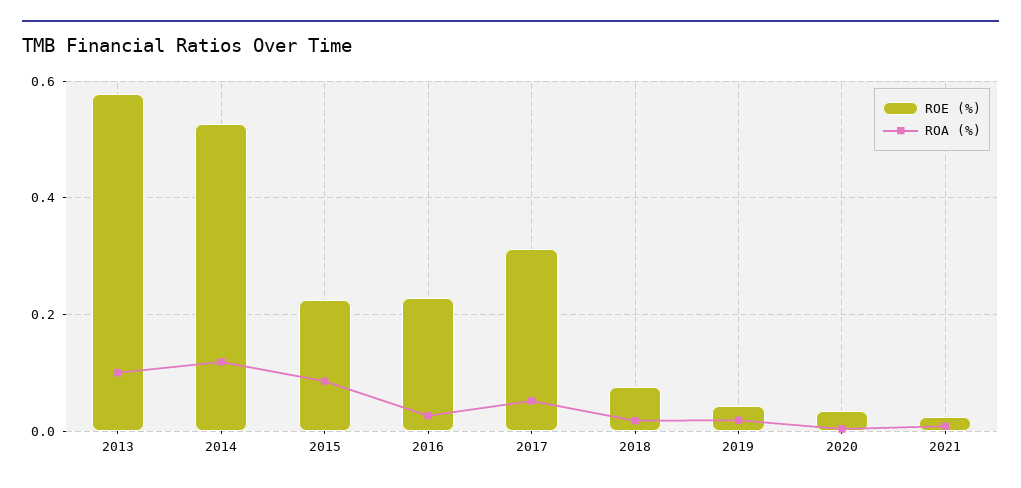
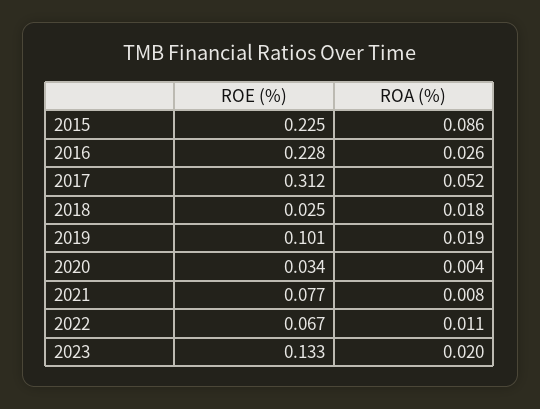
ROE (%), 2013: 0.58 -> none
ROA (%), 2013: 0.1 -> none
ROE (%), 2014: 0.52 -> none
ROA (%), 2014: 0.12 -> none
ROE (%), 2018: 0.08 -> 0.025
ROE (%), 2019: 0.04 -> 0.101
ROE (%), 2021: 0.02 -> 0.077
ROE (%), 2022: none -> 0.067
ROA (%), 2022: none -> 0.011
ROE (%), 2023: none -> 0.133
ROA (%), 2023: none -> 0.02

